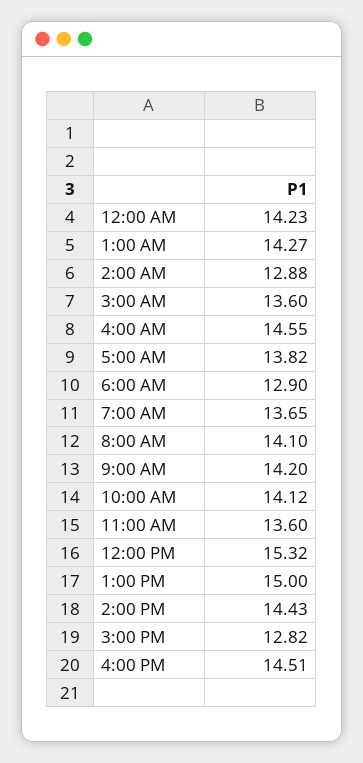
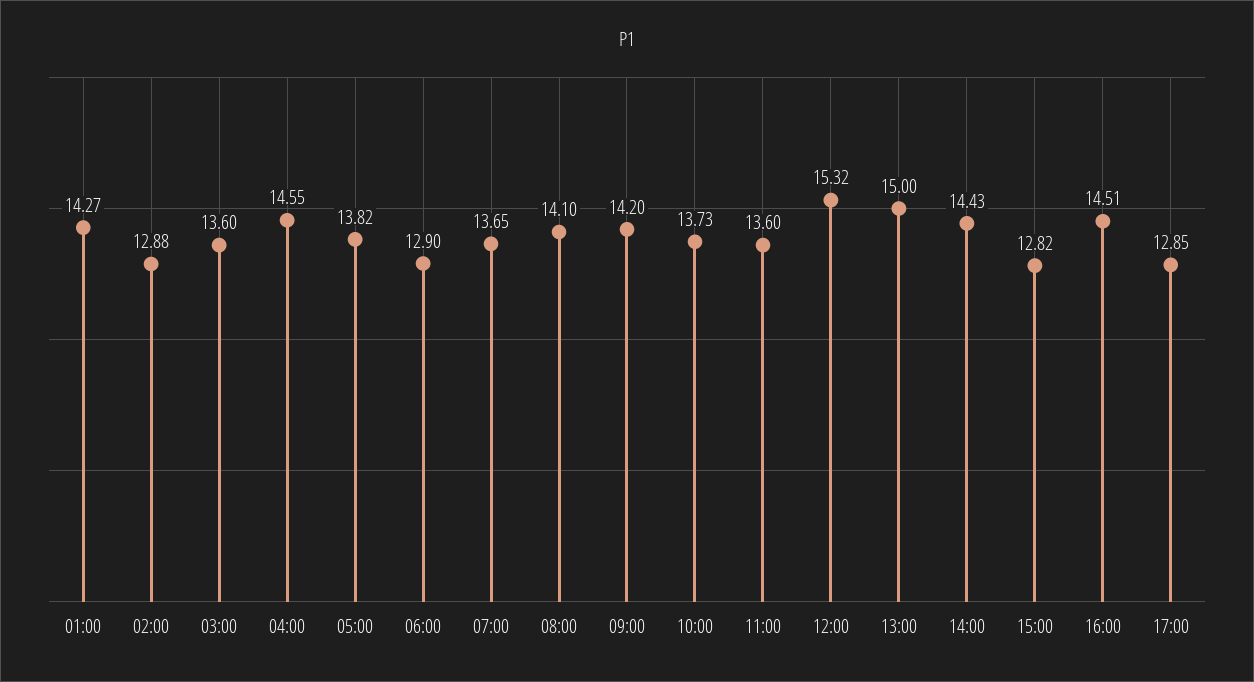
12:00 AM: 14.23 -> none
10:00 AM: 14.12 -> 13.73
17:00: none -> 12.85

